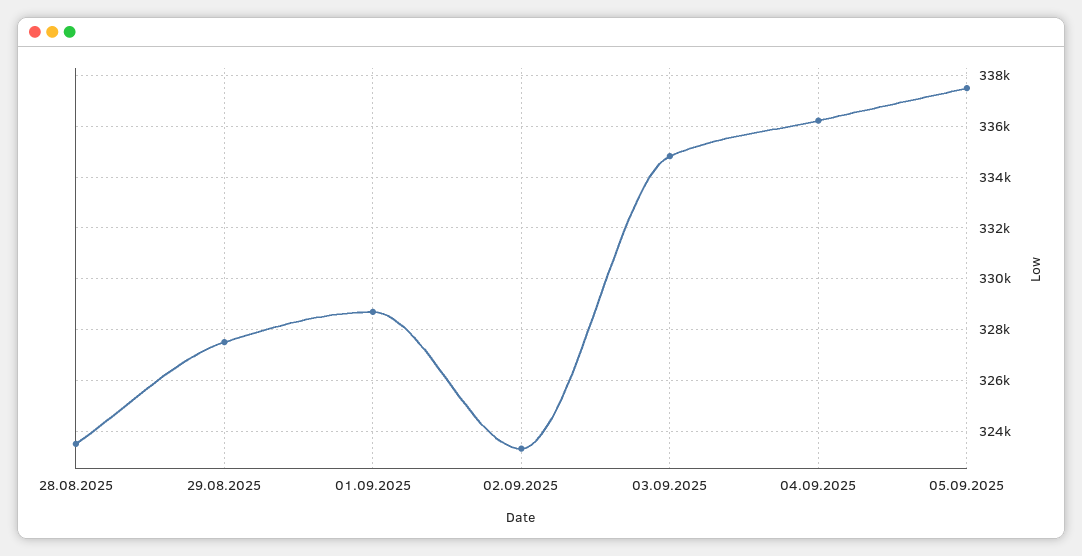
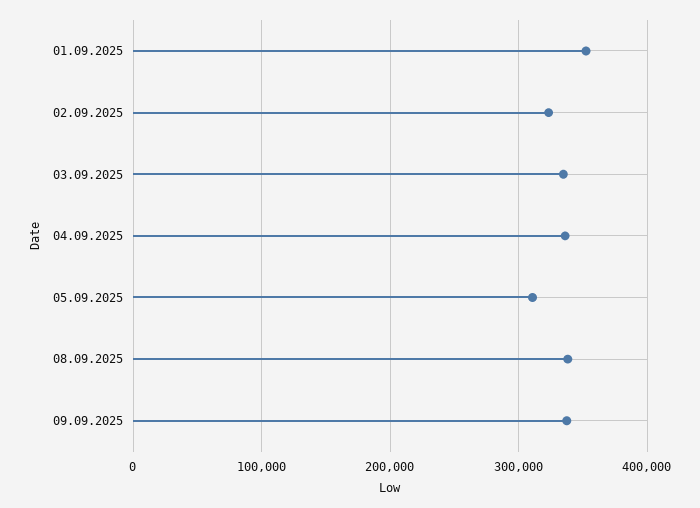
28.08.2025: 323500 -> none
29.08.2025: 327500 -> none
01.09.2025: 328750 -> 350000
05.09.2025: 337500 -> 310000
08.09.2025: none -> 340000
09.09.2025: none -> 340000

